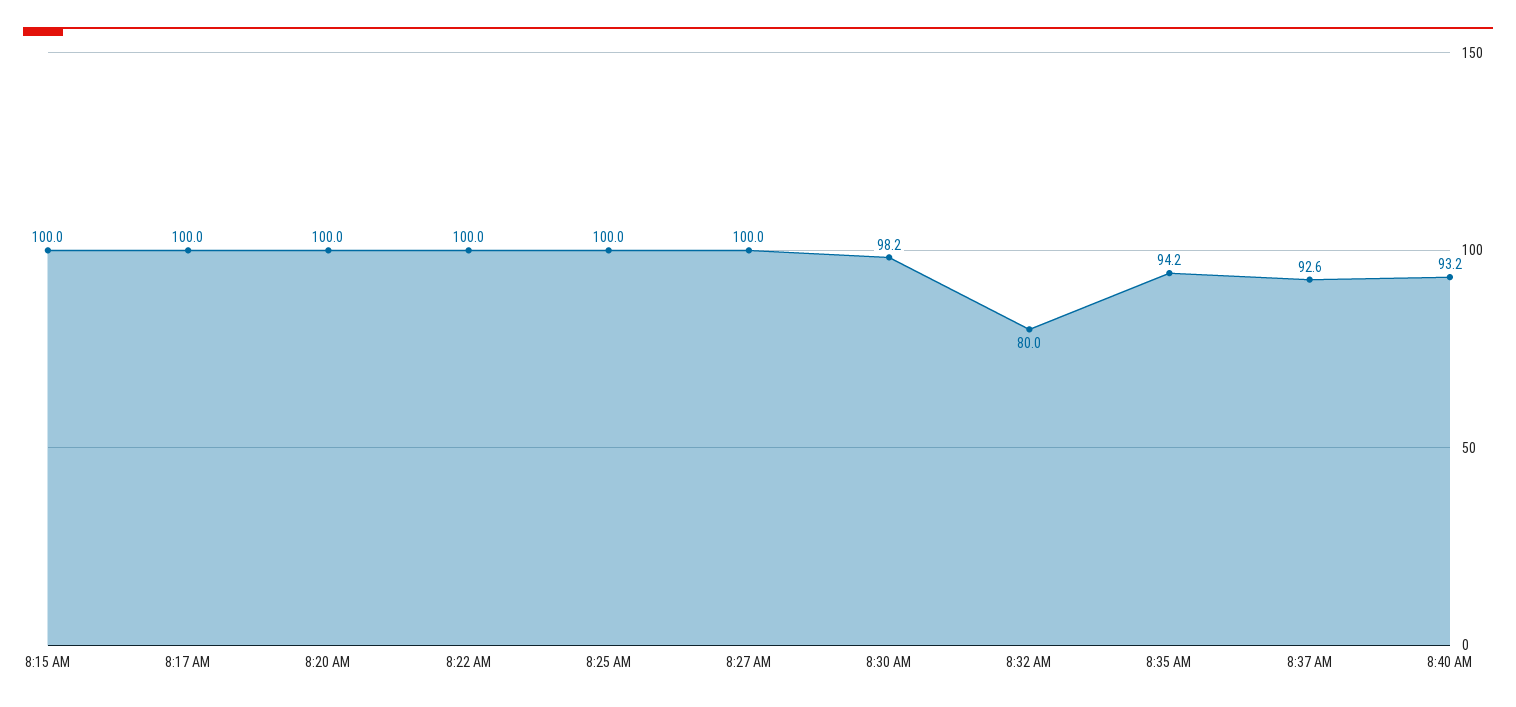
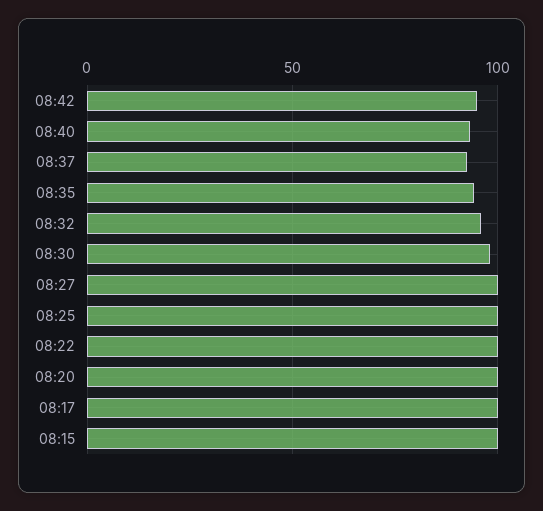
8:32 AM: 80 -> 95
08:42: none -> 95

